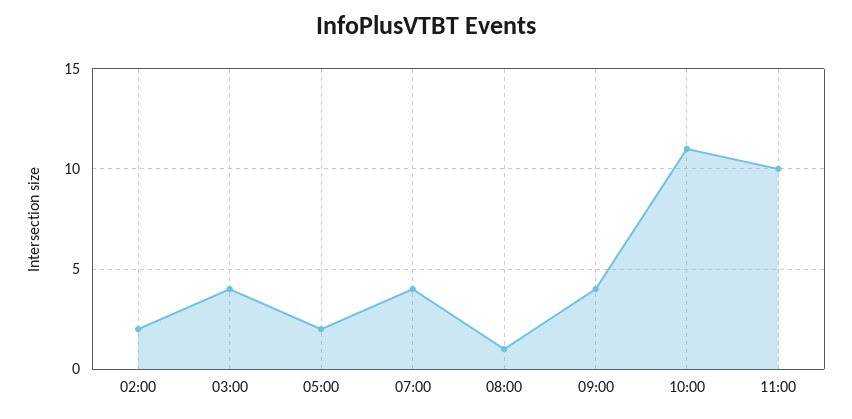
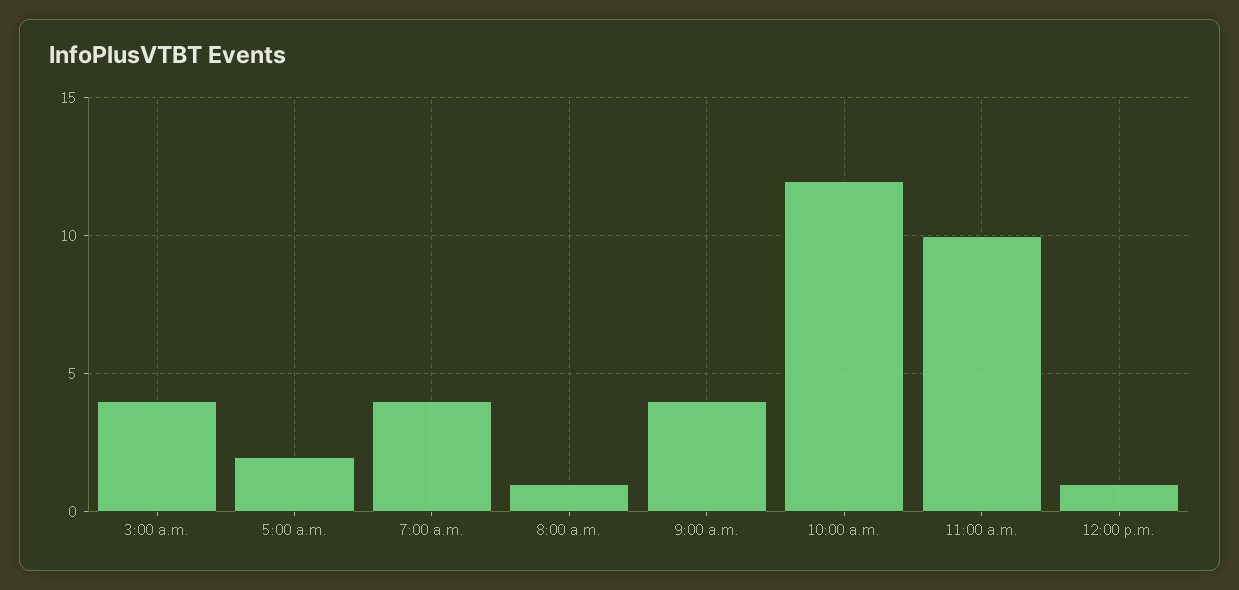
02:00: 2 -> none
10:00: 11 -> 12
12:00 p.m.: none -> 1

